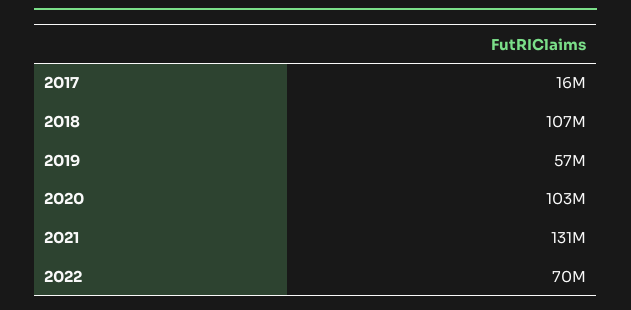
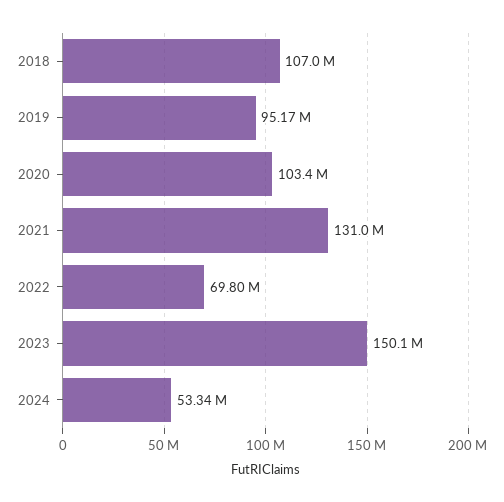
2017: 16000000 -> none
2019: 57000000 -> 95170000
2023: none -> 150100000
2024: none -> 53340000

